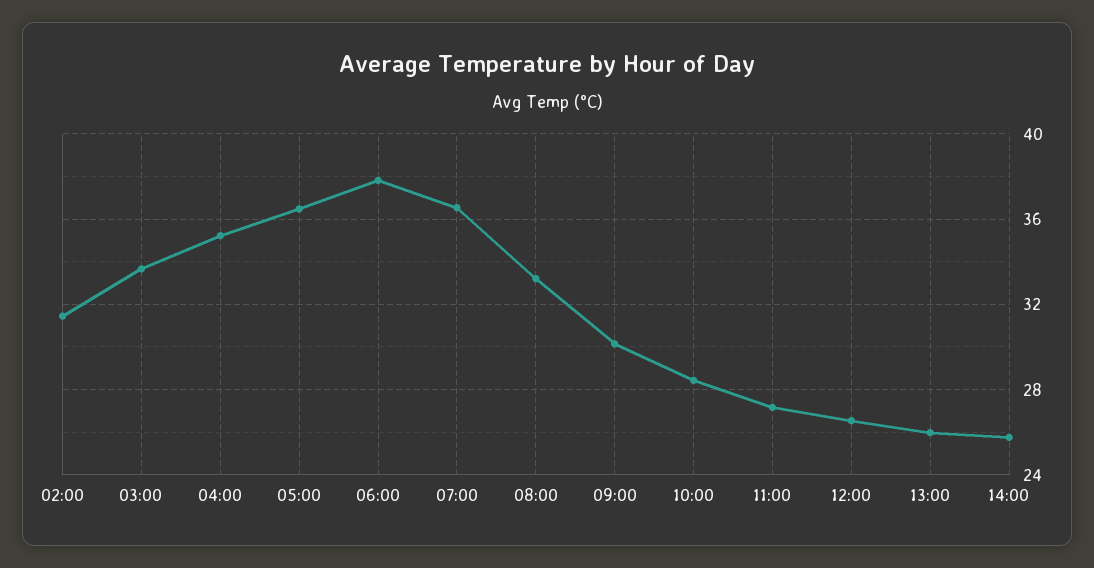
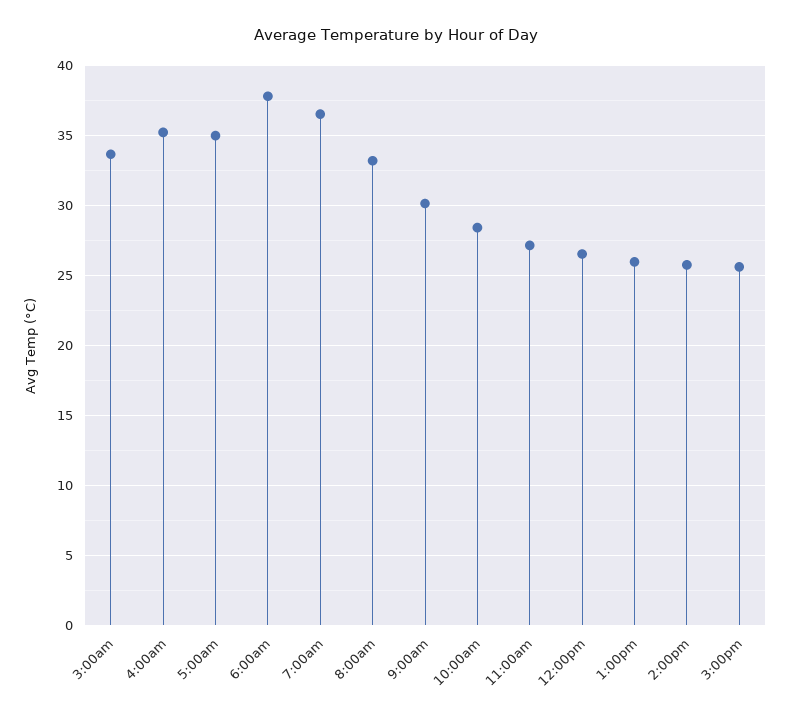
02:00: 31.5 -> none
05:00: 36.5 -> 35
3:00pm: none -> 25.5

